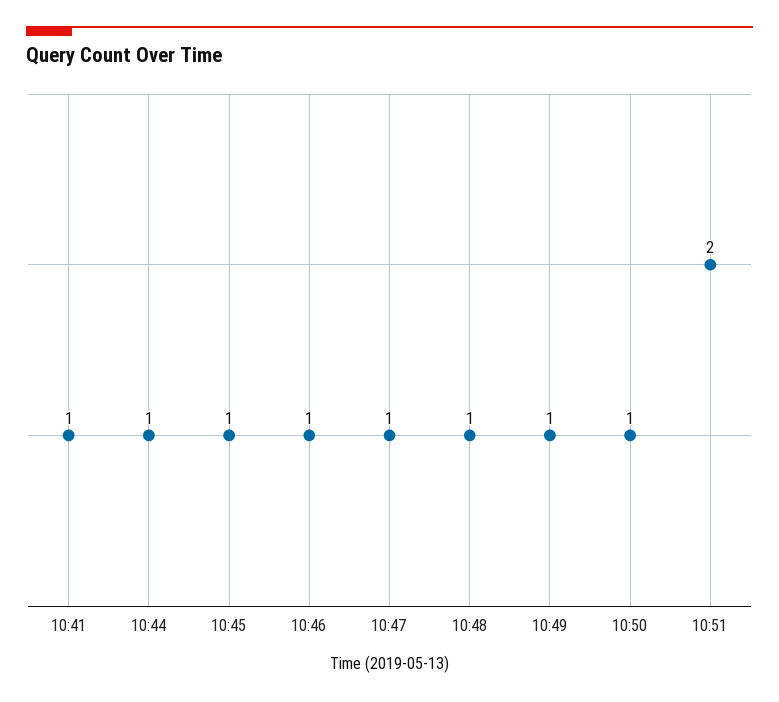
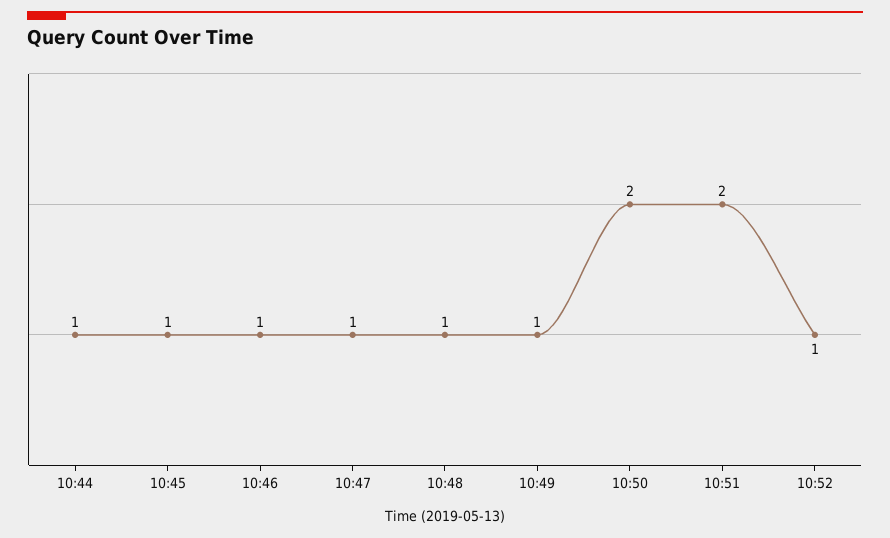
10:41: 1 -> none
10:50: 1 -> 2
10:52: none -> 1

